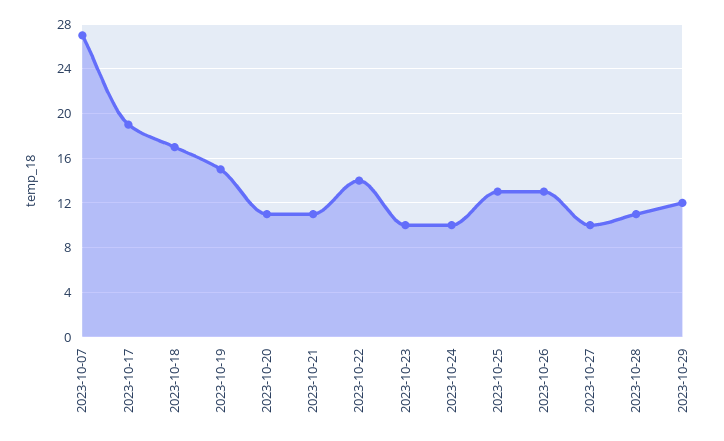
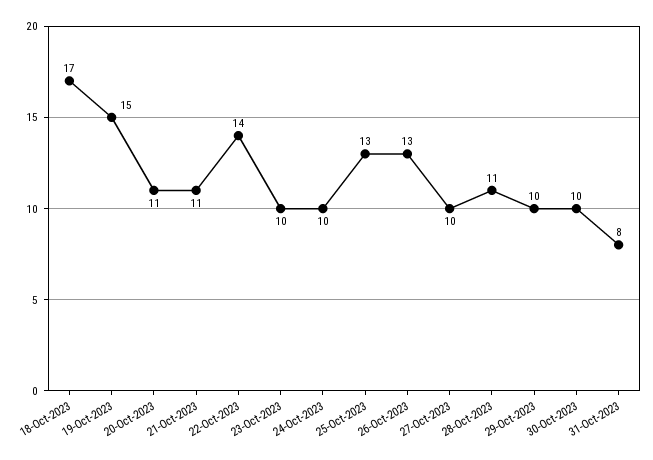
2023-10-07: 27 -> none
2023-10-17: 19 -> none
2023-10-29: 12 -> 10
30-Oct-2023: none -> 10
31-Oct-2023: none -> 8

